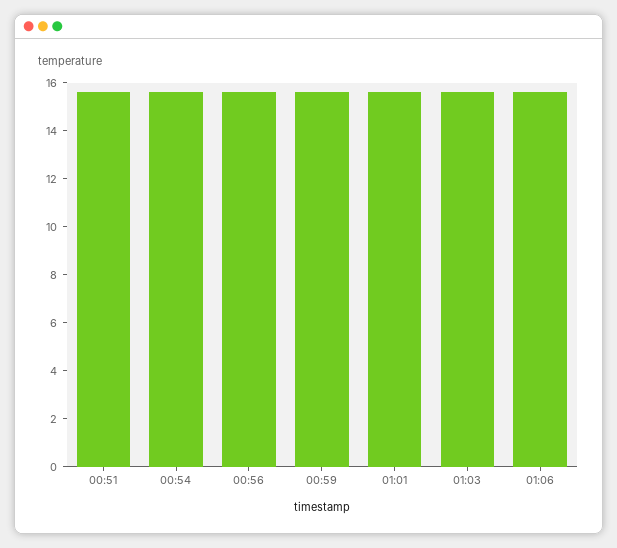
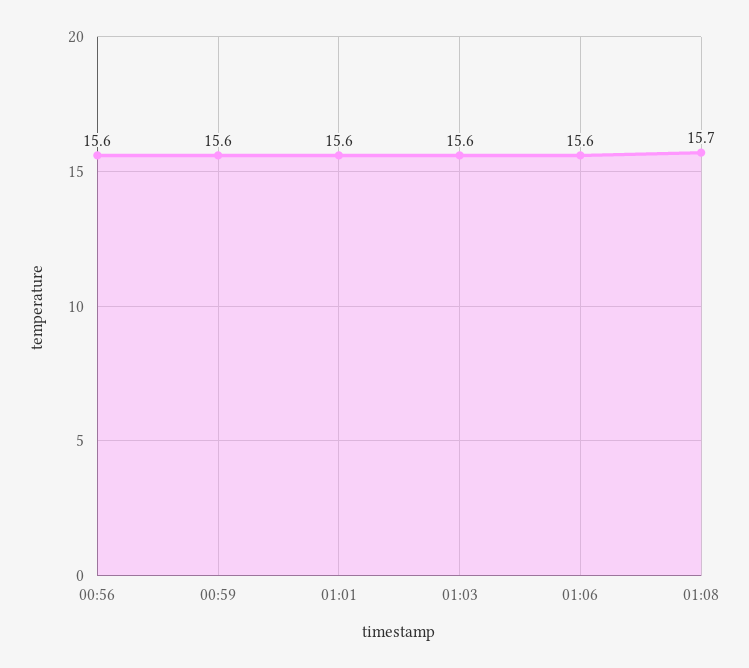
00:51: 15.5 -> none
00:54: 15.5 -> none
01:08: none -> 15.7

